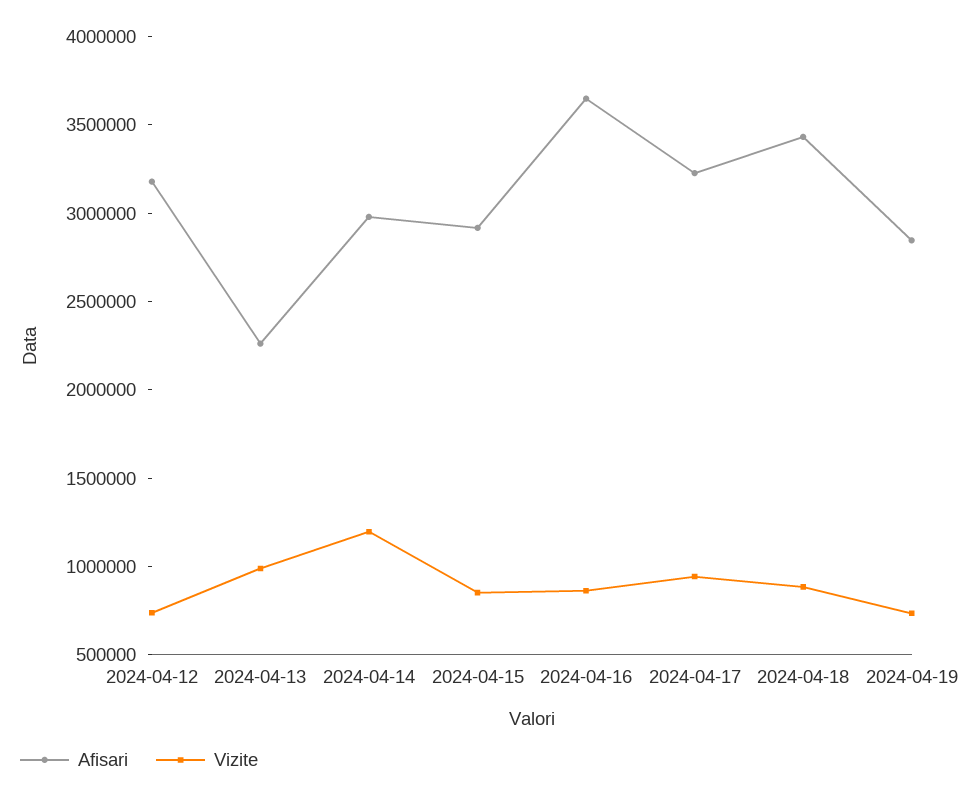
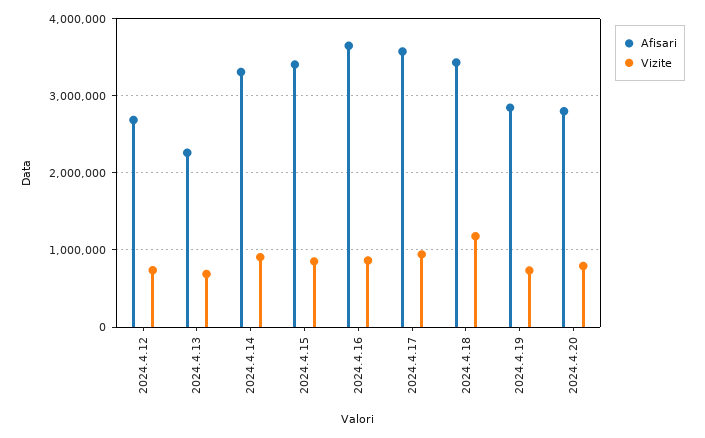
Afisari, 2024-04-12: 3200000 -> 2700000
Vizite, 2024-04-13: 1000000 -> 700000
Afisari, 2024-04-14: 3000000 -> 3300000
Vizite, 2024-04-14: 1200000 -> 900000
Afisari, 2024-04-15: 2900000 -> 3400000
Afisari, 2024-04-17: 3200000 -> 3600000
Vizite, 2024-04-18: 900000 -> 1200000
Afisari, 2024.4.20: none -> 2800000
Vizite, 2024.4.20: none -> 800000

